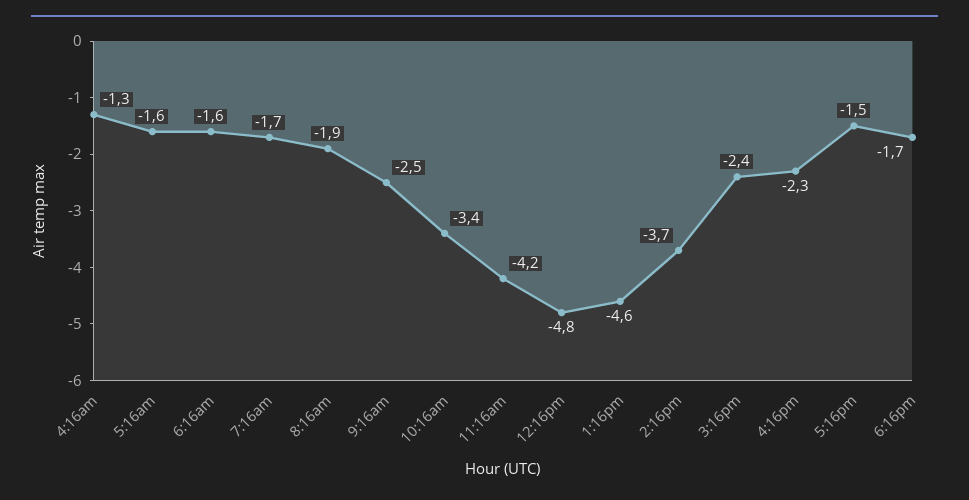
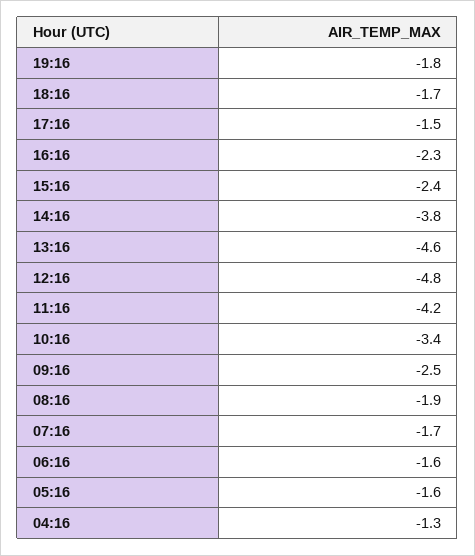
2:16pm: -3.7 -> -3.8
19:16: none -> -1.8

